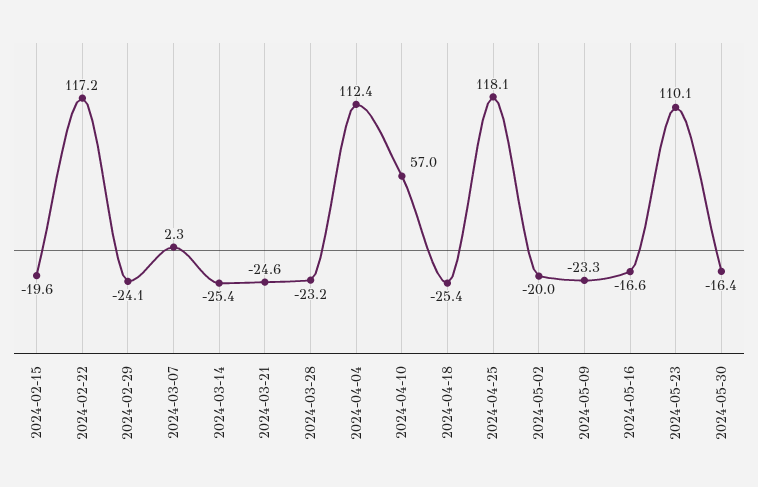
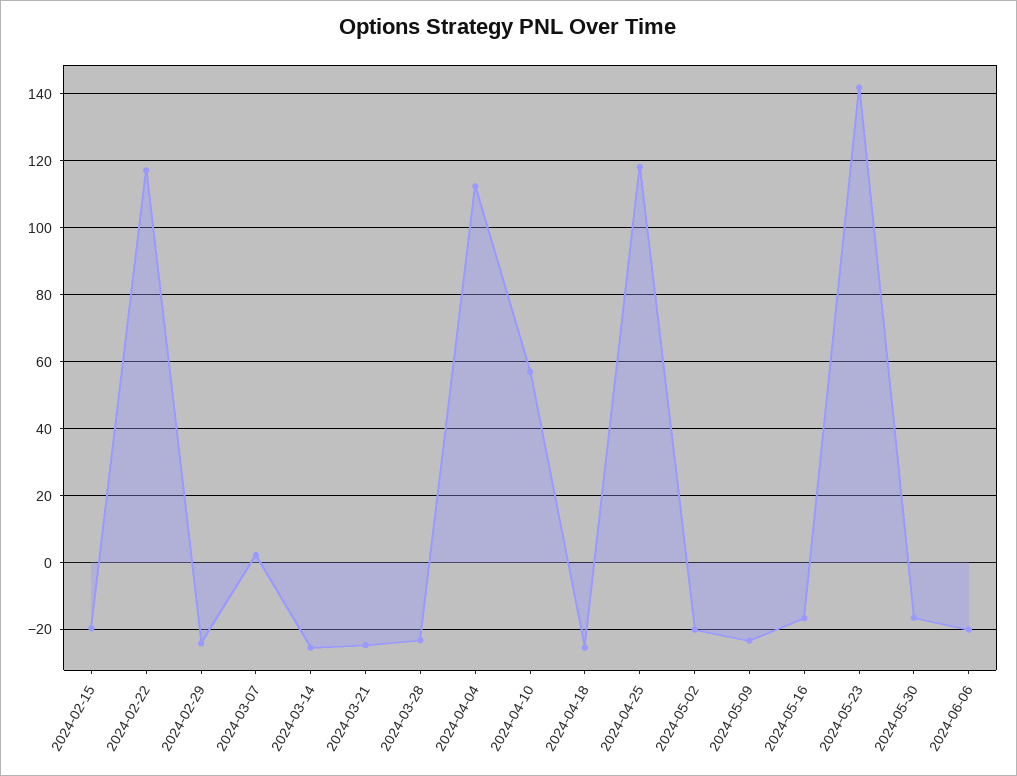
2024-05-23: 110.1 -> 142
2024-06-06: none -> -20

